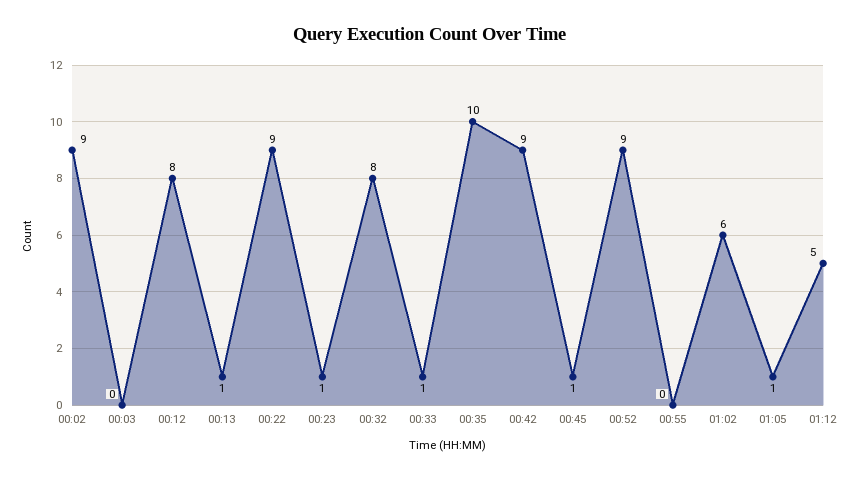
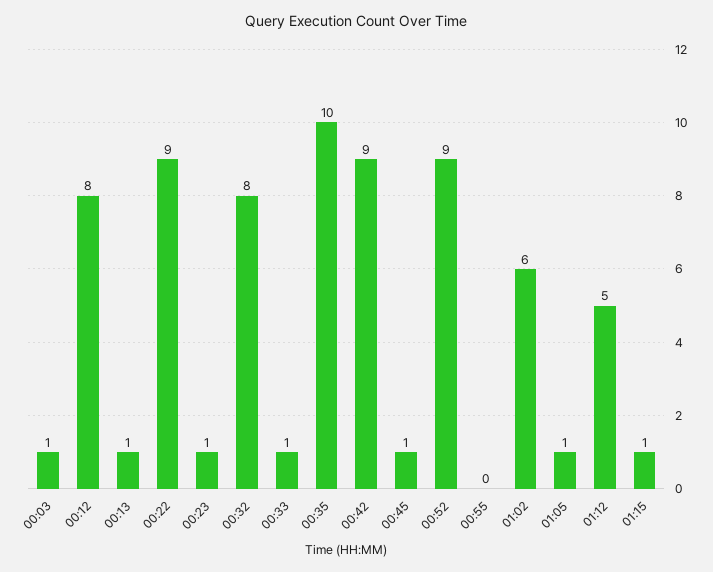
00:02: 9 -> none
00:03: 0 -> 1
01:15: none -> 1

